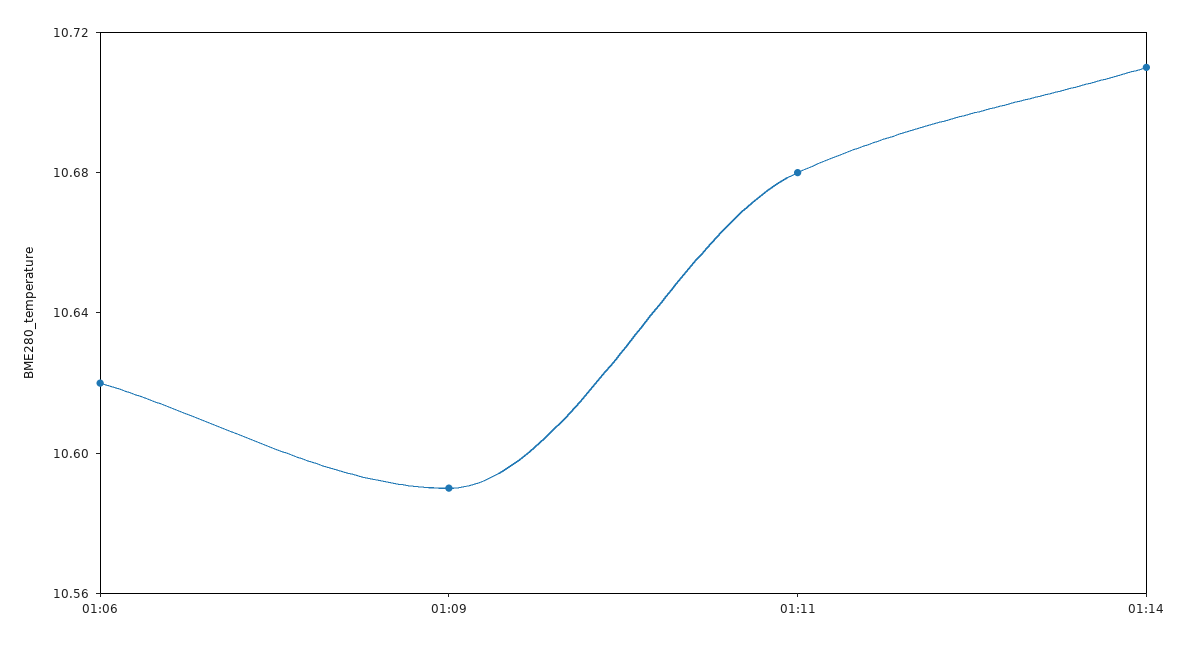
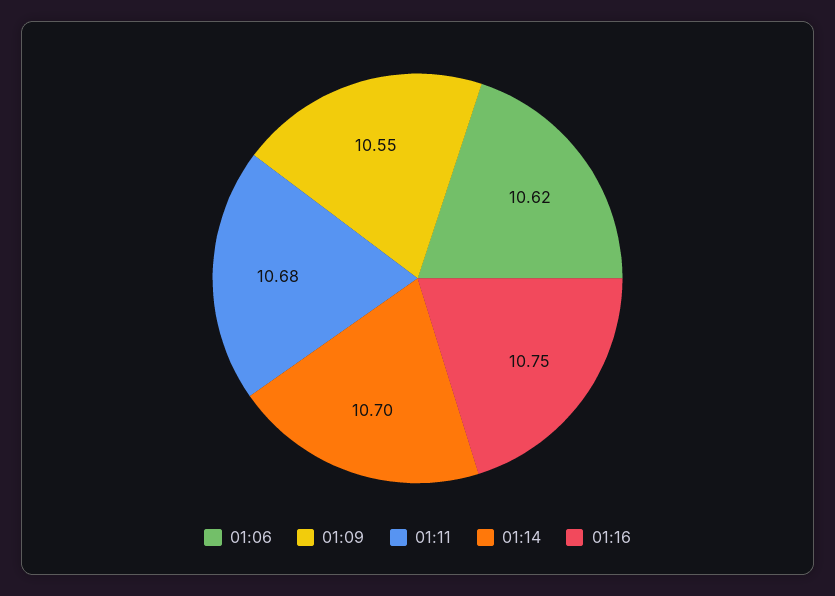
01:09: 10.59 -> 10.55
01:14: 10.71 -> 10.7
01:16: none -> 10.75

